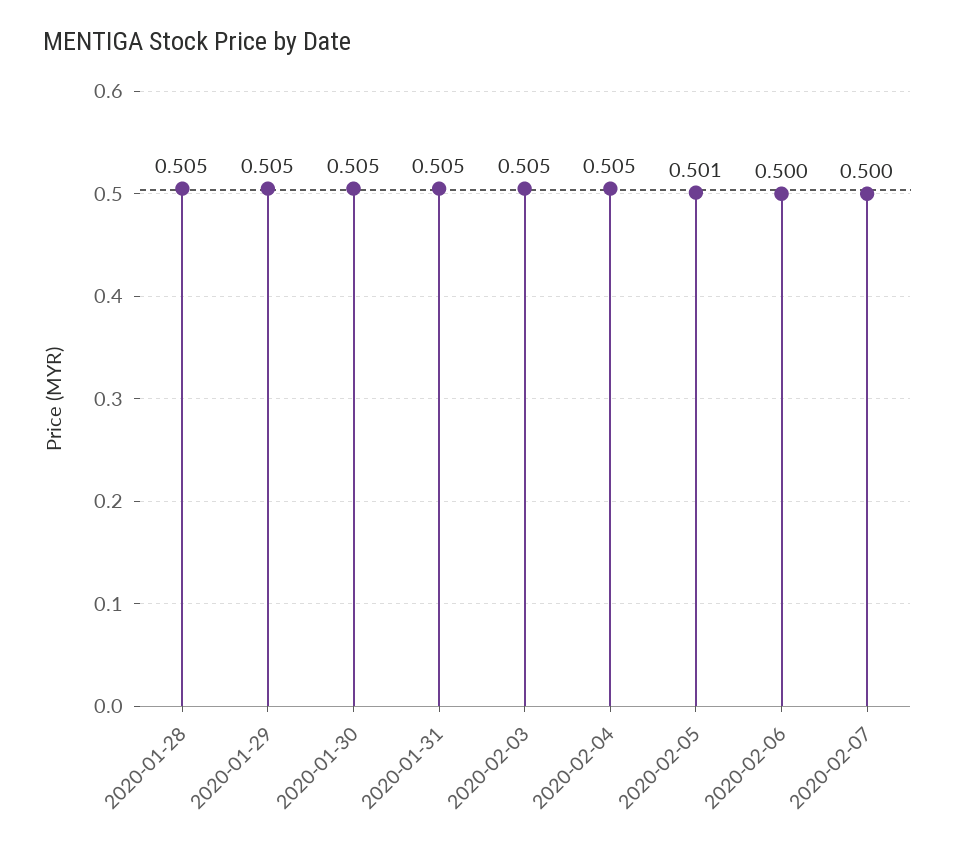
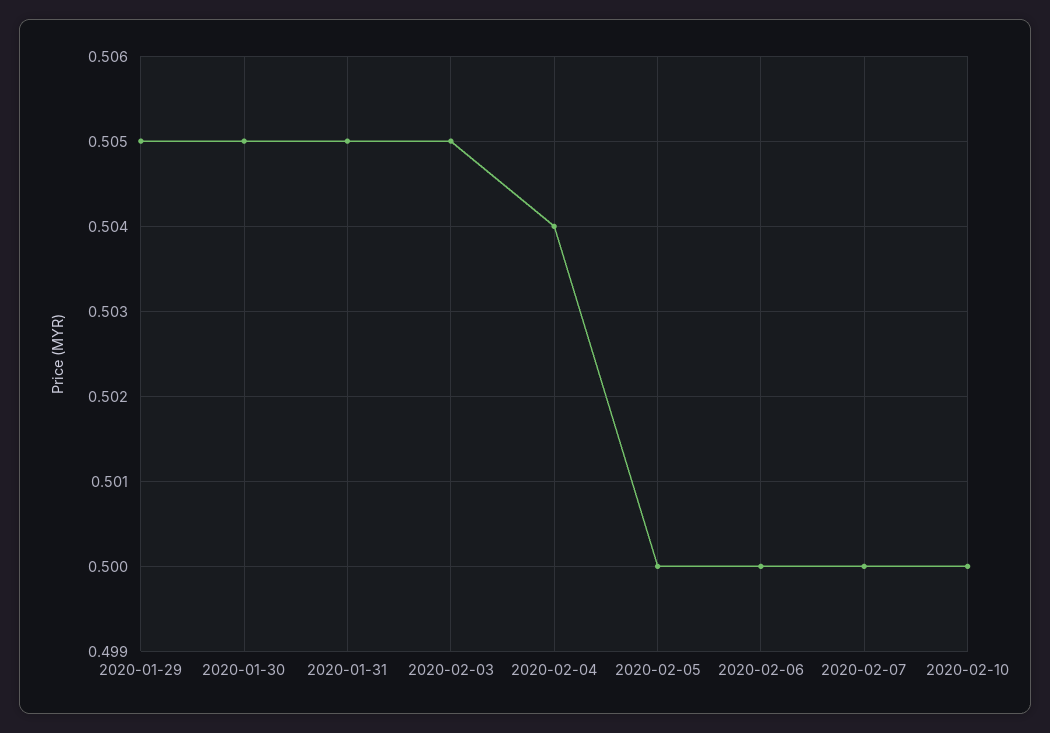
2020-01-28: 0.505 -> none
2020-02-04: 0.505 -> 0.504
2020-02-05: 0.501 -> 0.5
2020-02-10: none -> 0.5

